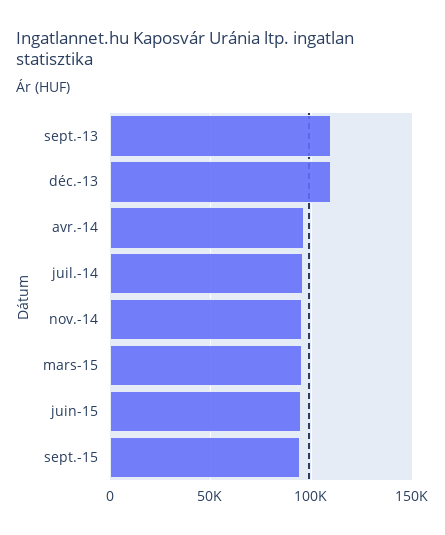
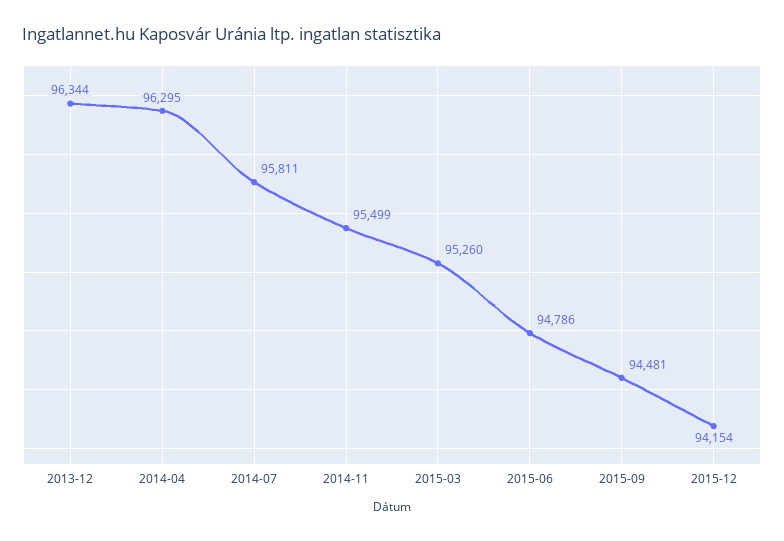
sept.-13: 110000 -> none
déc.-13: 110000 -> 96344
2015-12: none -> 94154

